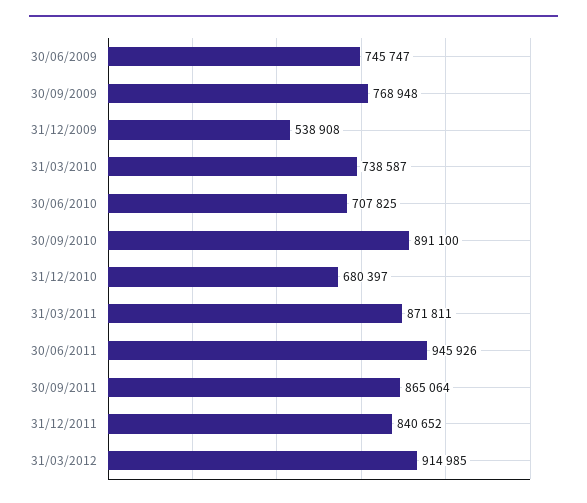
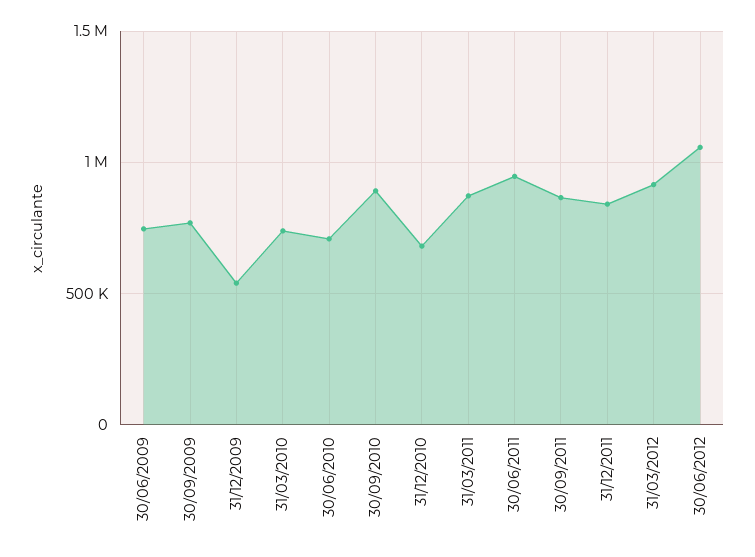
30/06/2012: none -> 1050000

